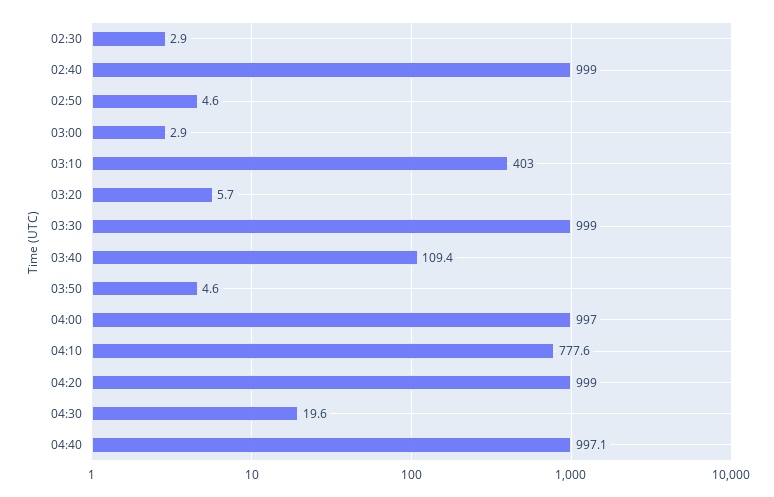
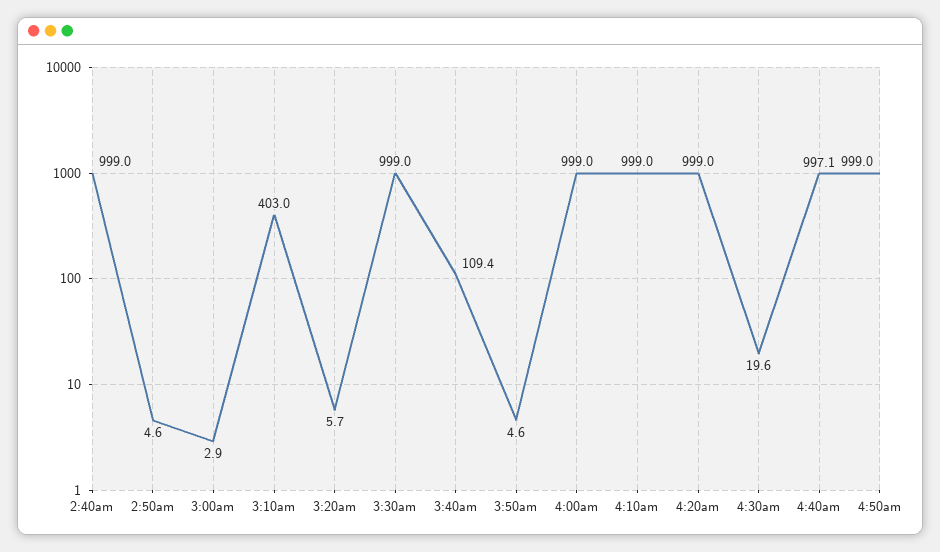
02:30: 2.9 -> none
04:00: 997 -> 999
04:10: 777.6 -> 999
4:50am: none -> 999

